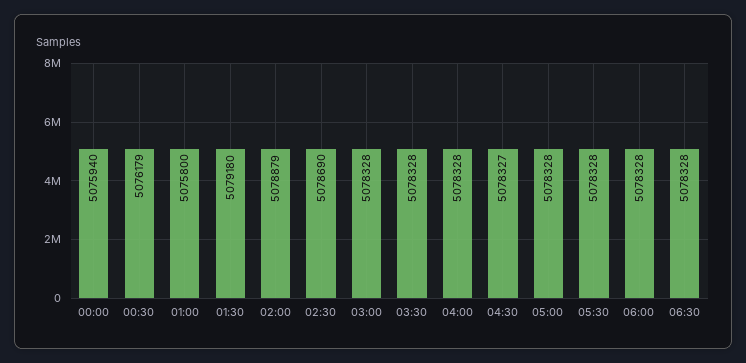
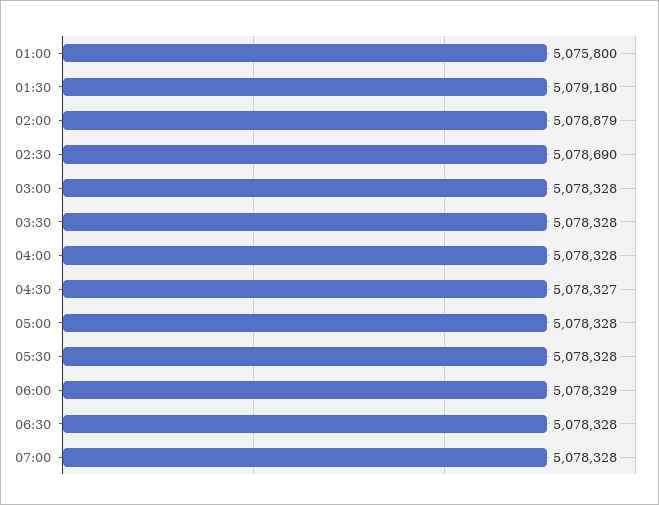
00:00: 5075940 -> none
00:30: 5076179 -> none
06:00: 5078328 -> 5078329
07:00: none -> 5078328

